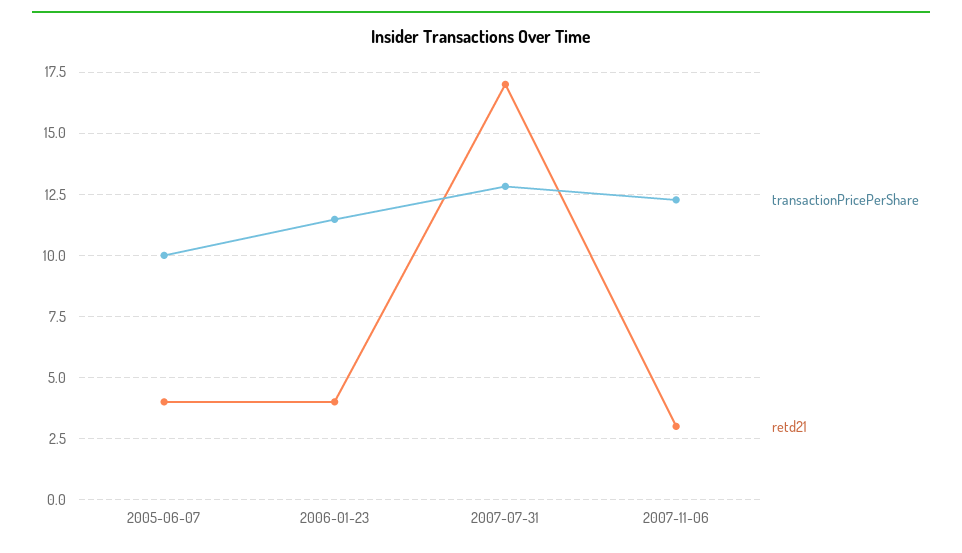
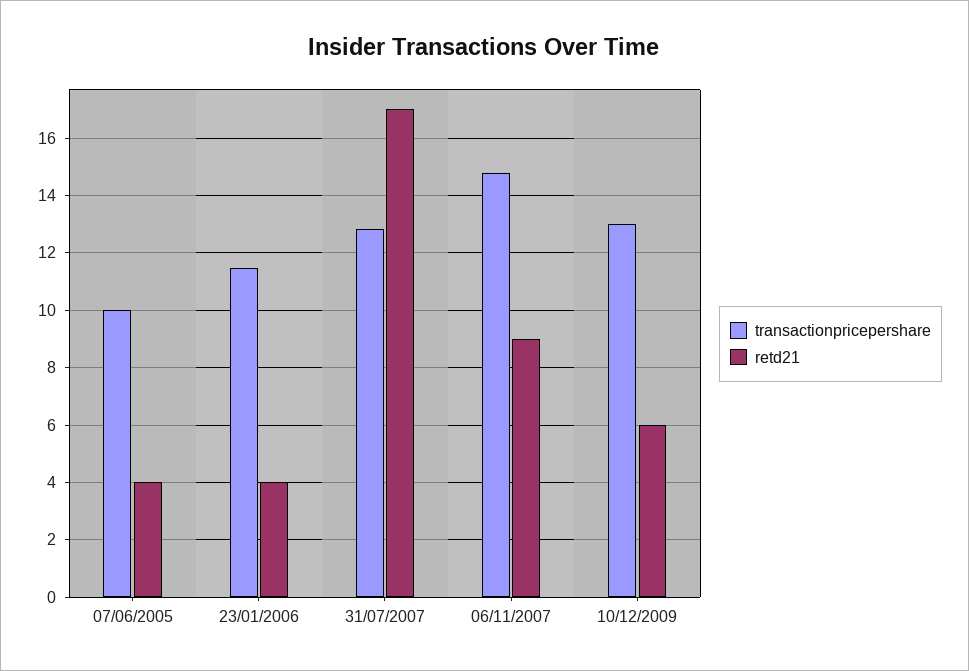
transactionPricePerShare, 2007-11-06: 12.25 -> 14.75
retd21, 2007-11-06: 3 -> 9
transactionPricePerShare, 10/12/2009: none -> 13
retd21, 10/12/2009: none -> 6

